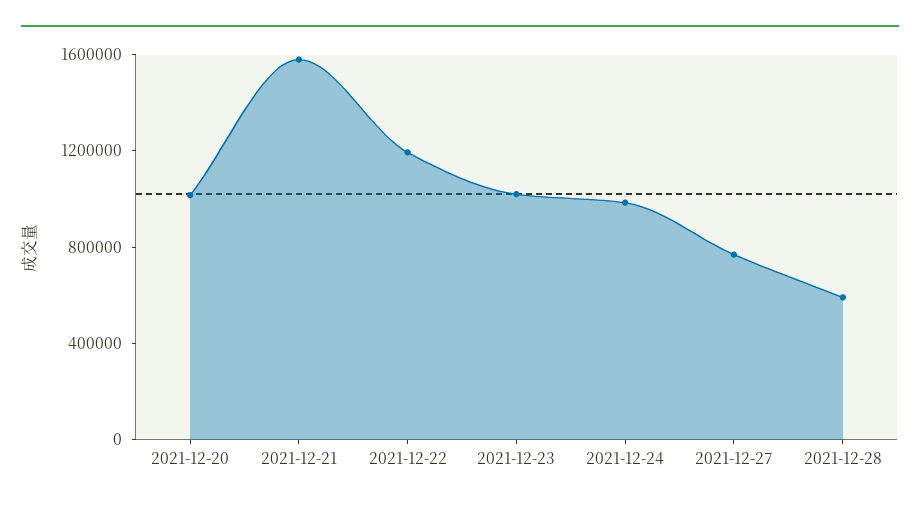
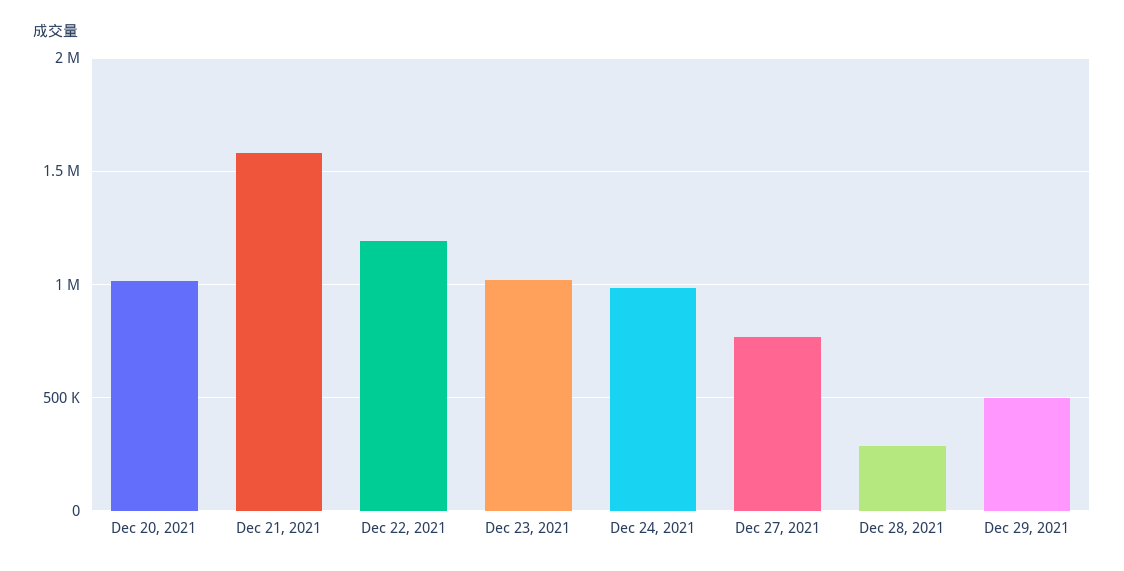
2021-12-28: 600000 -> 300000
Dec 29, 2021: none -> 500000

